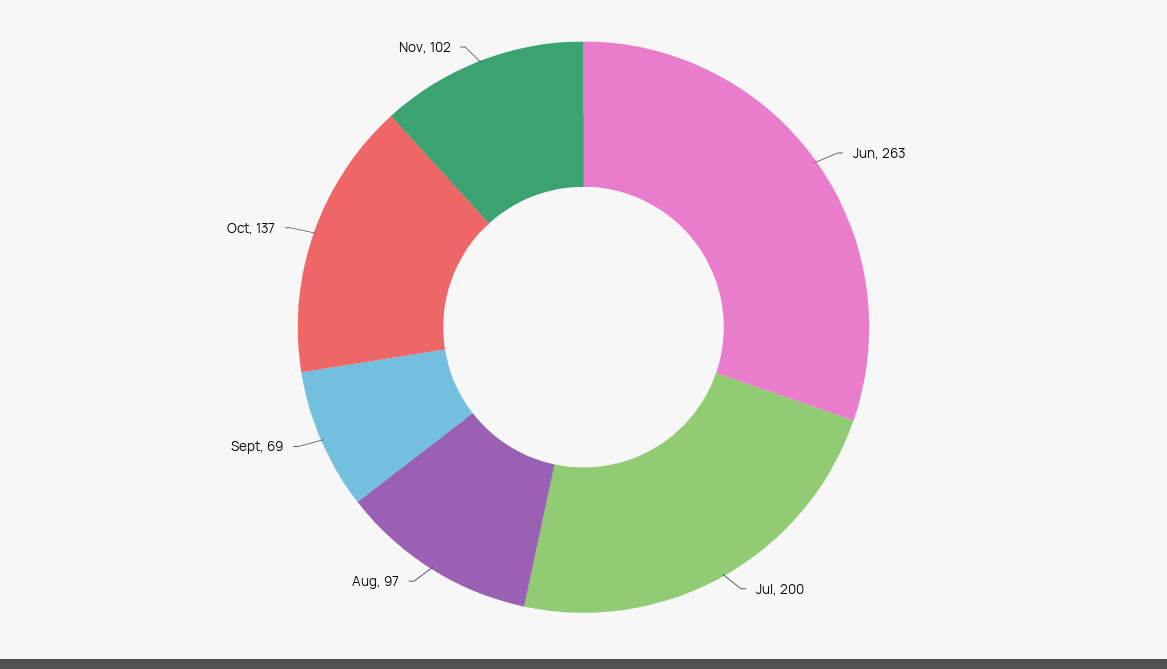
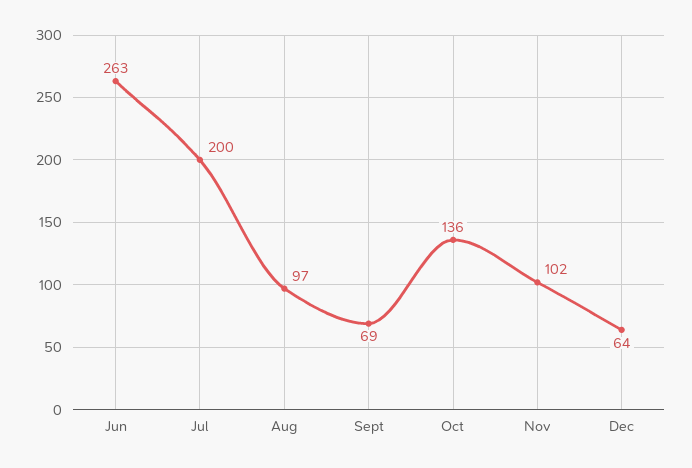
Oct: 137 -> 136
Dec: none -> 64

